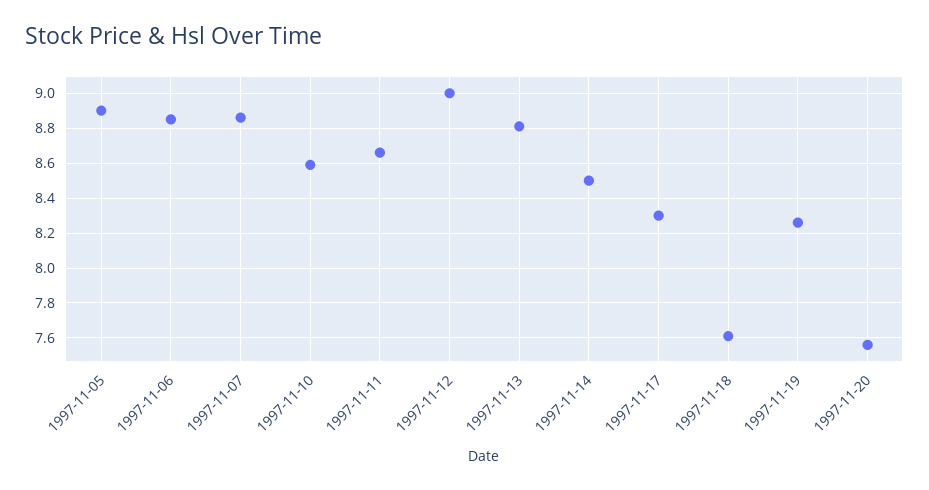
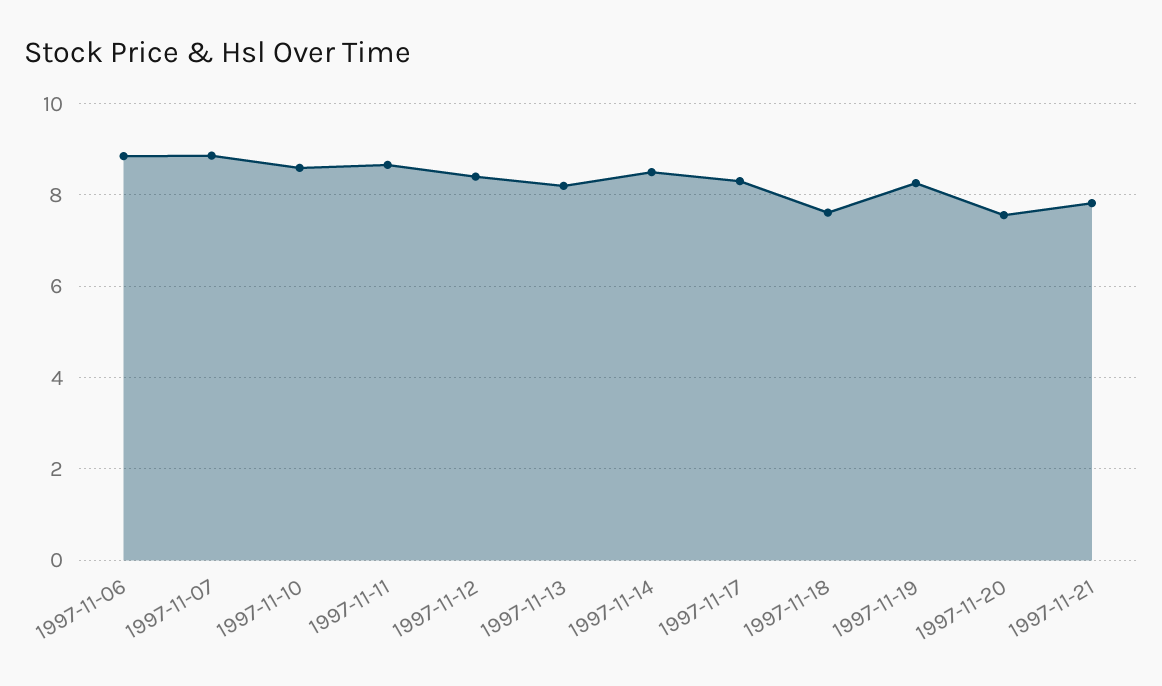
1997-11-05: 8.9 -> none
1997-11-12: 9 -> 8.4
1997-11-13: 8.8 -> 8.2
1997-11-21: none -> 7.8

